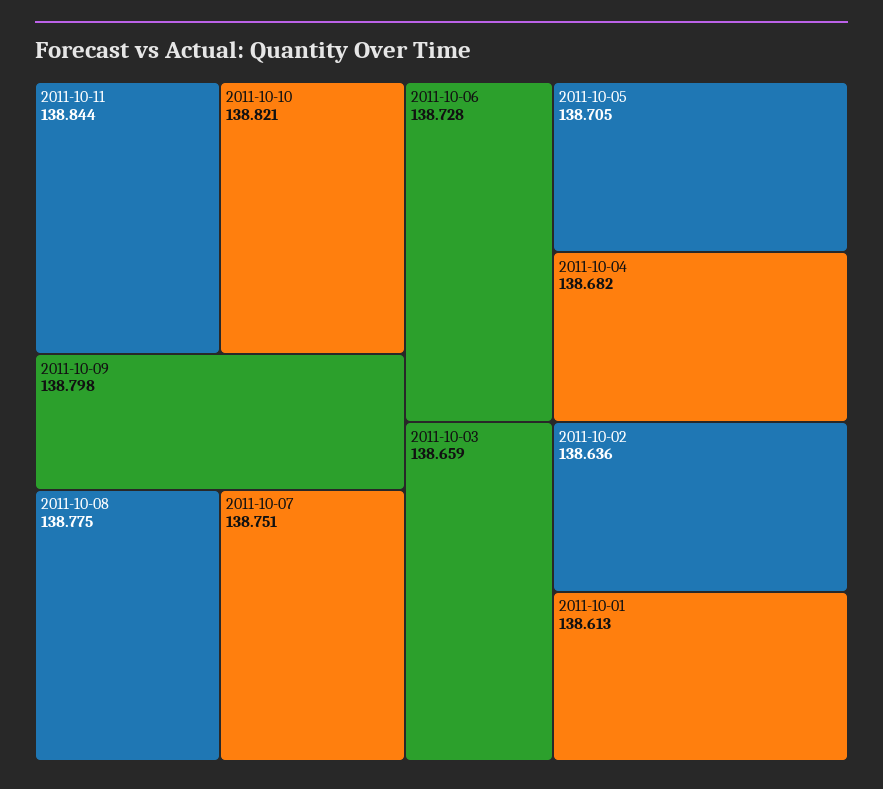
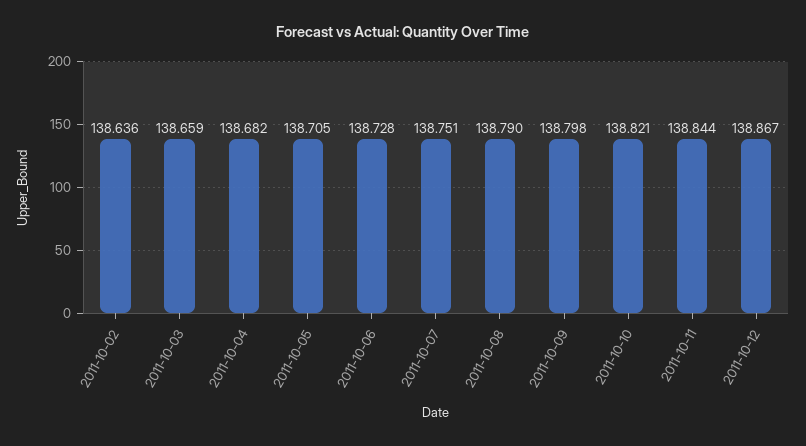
2011-10-08: 138.775 -> 138.79
2011-10-01: 138.613 -> none
2011-10-12: none -> 138.867

